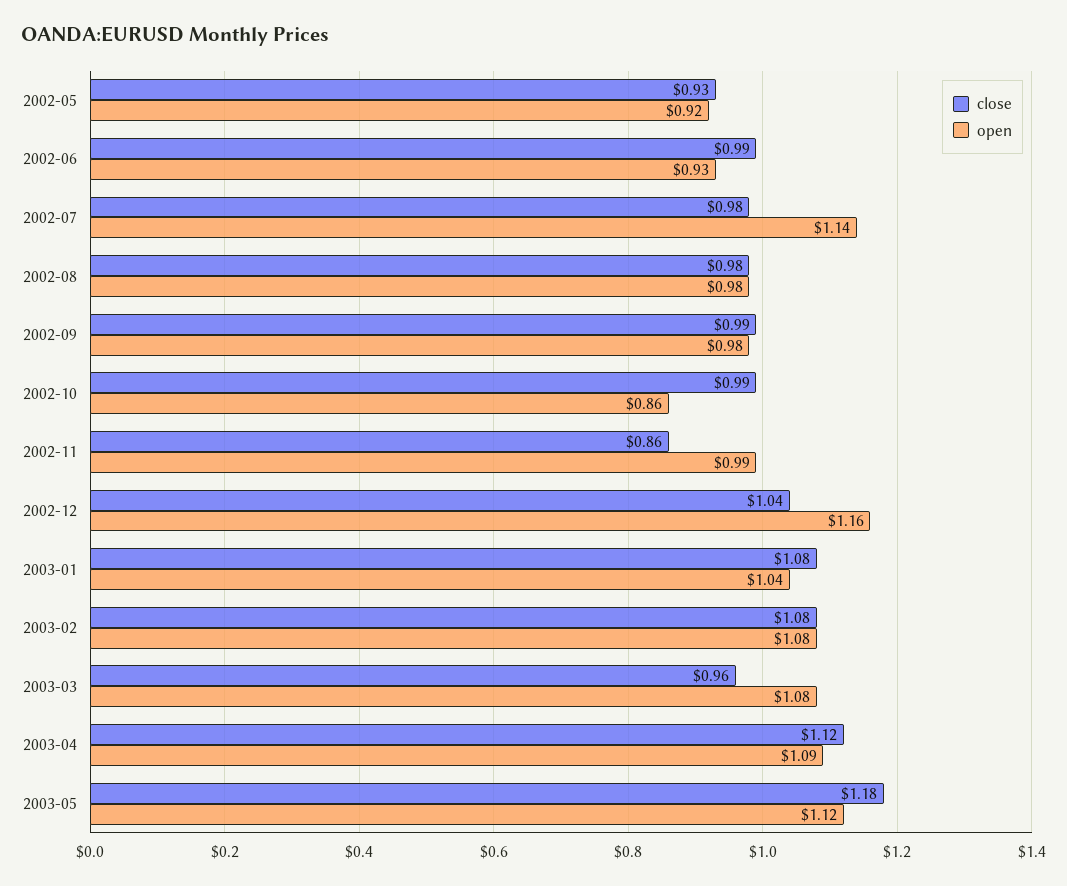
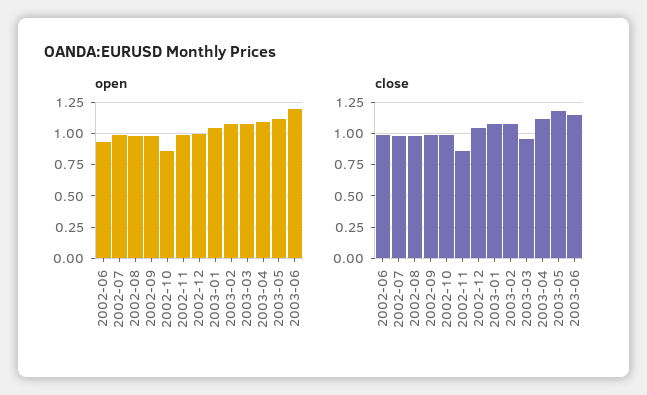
close, 2002-05: 0.93 -> none
open, 2002-05: 0.92 -> none
open, 2002-07: 1.14 -> 1
open, 2002-12: 1.16 -> 1
open, 2003-06: none -> 1.2
close, 2003-06: none -> 1.15

